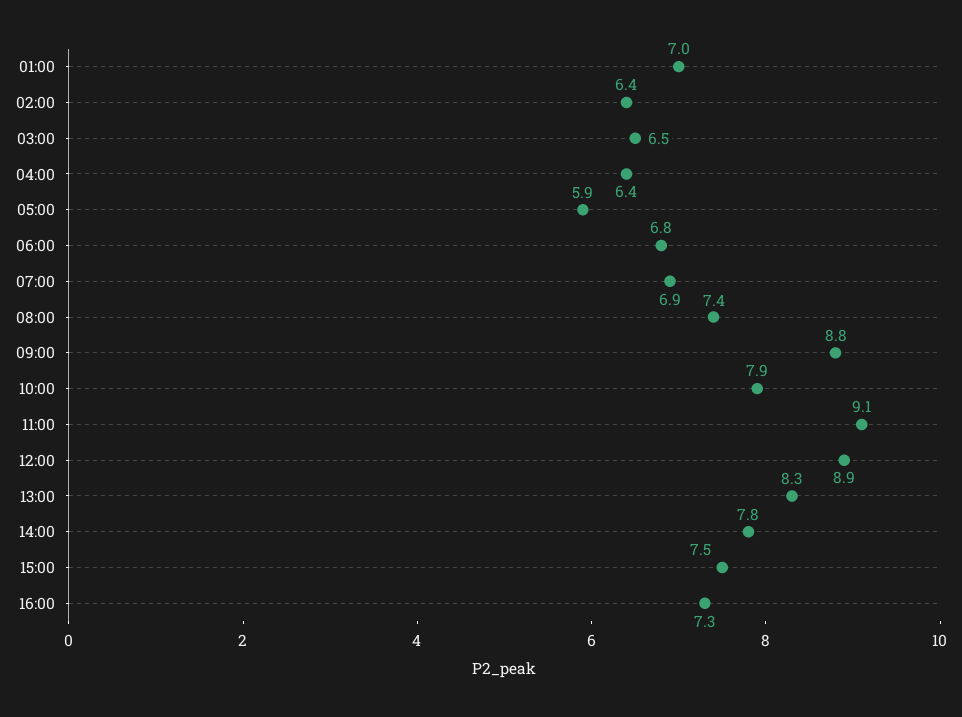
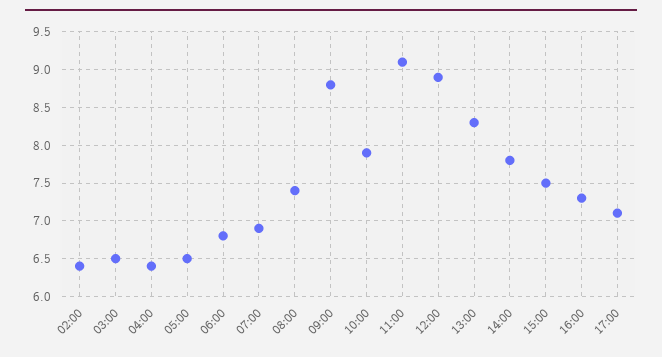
01:00: 7 -> none
05:00: 5.9 -> 6.5
17:00: none -> 7.1

